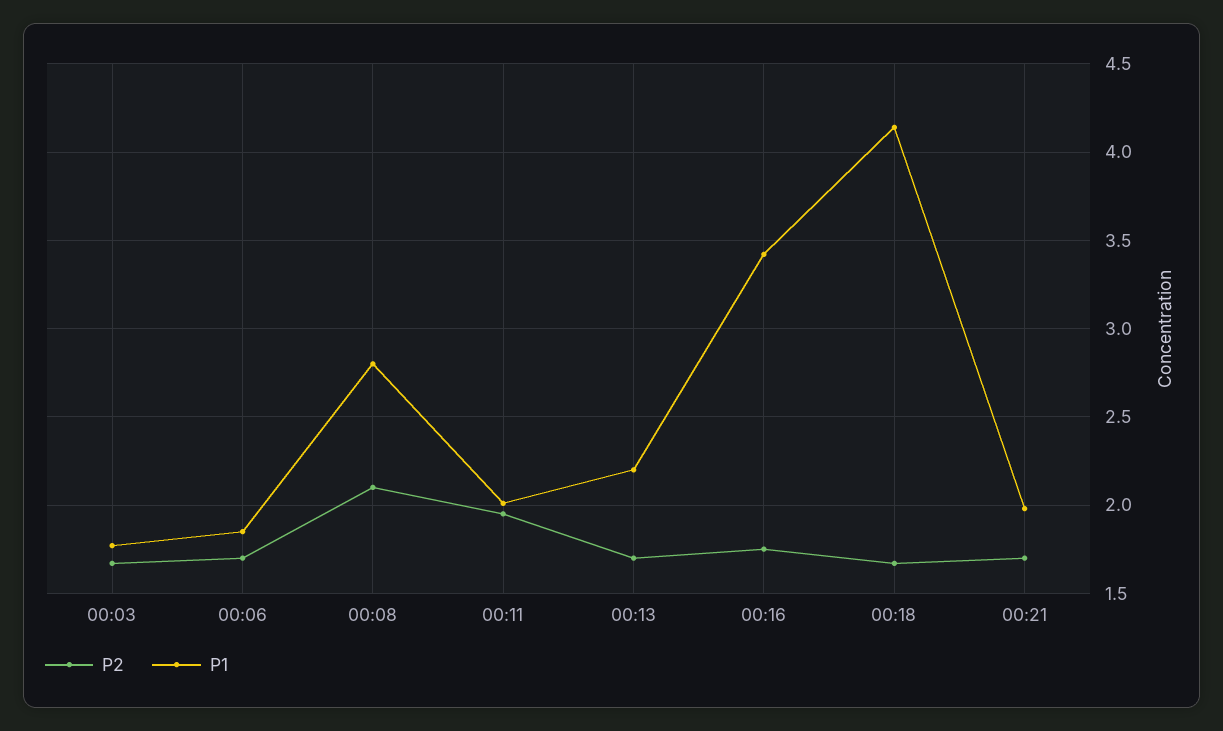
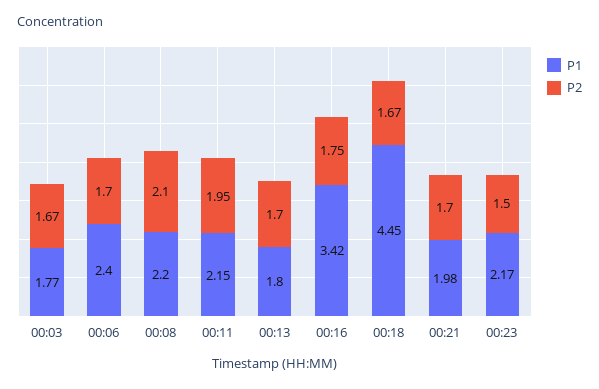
P1, 00:06: 1.85 -> 2.4
P1, 00:08: 2.8 -> 2.2
P1, 00:11: 2 -> 2.15
P1, 00:13: 2.2 -> 1.8
P1, 00:18: 4.15 -> 4.45
P1, 00:23: none -> 2.17
P2, 00:23: none -> 1.5

